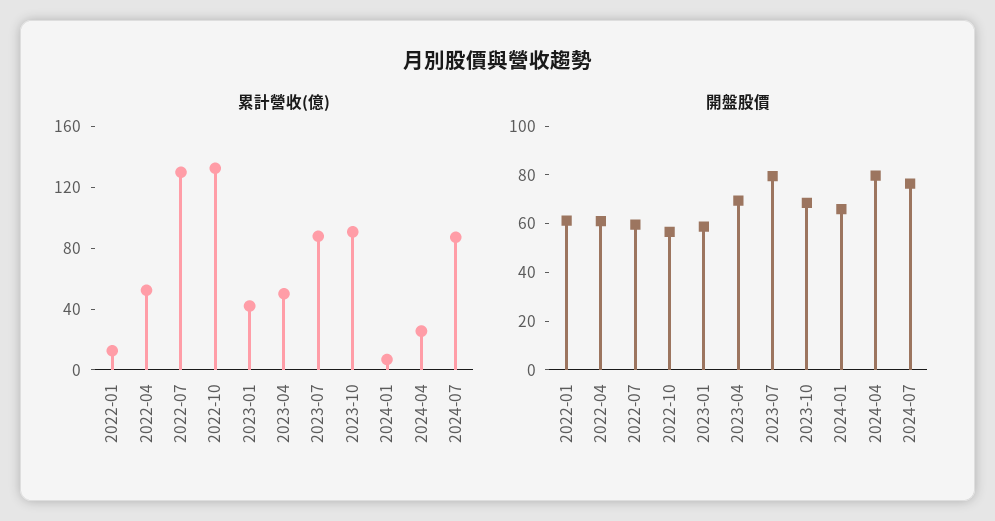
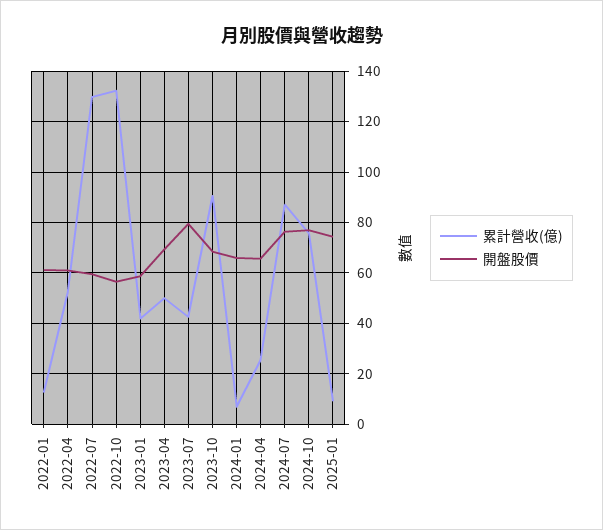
累計營收(億), 2023-07: 90 -> 42.5
開盤股價, 2024-04: 80 -> 65
累計營收(億), 2024-10: none -> 75
開盤股價, 2024-10: none -> 77.5
累計營收(億), 2025-01: none -> 10
開盤股價, 2025-01: none -> 75

